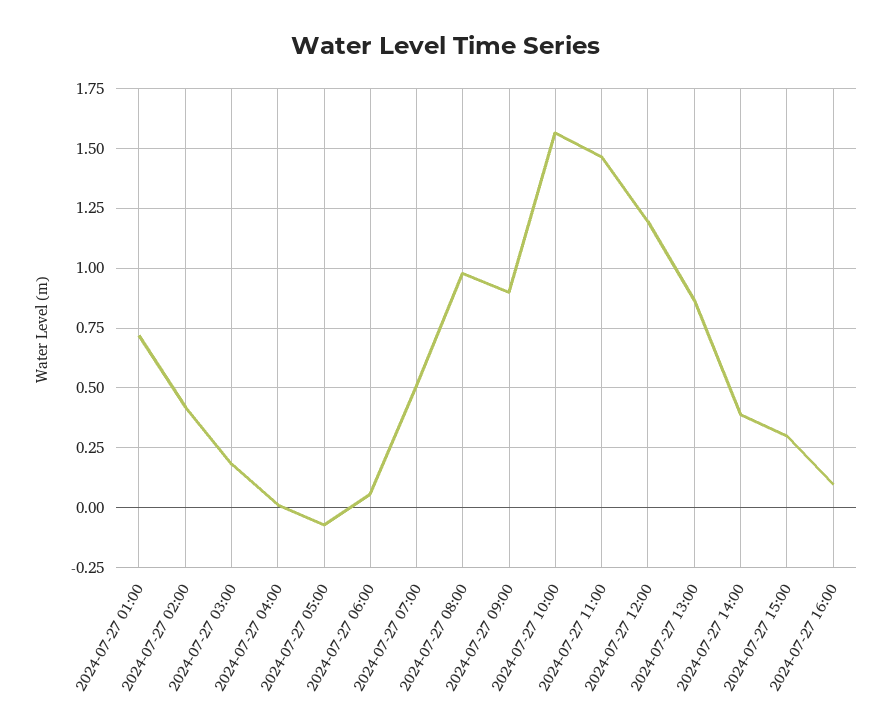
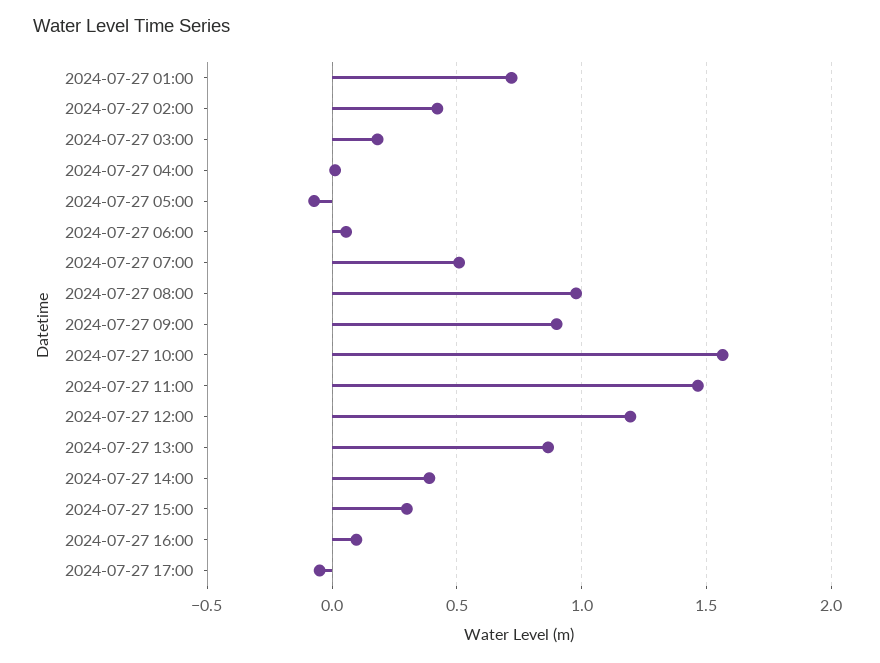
2024-07-27 17:00: none -> -0.05

